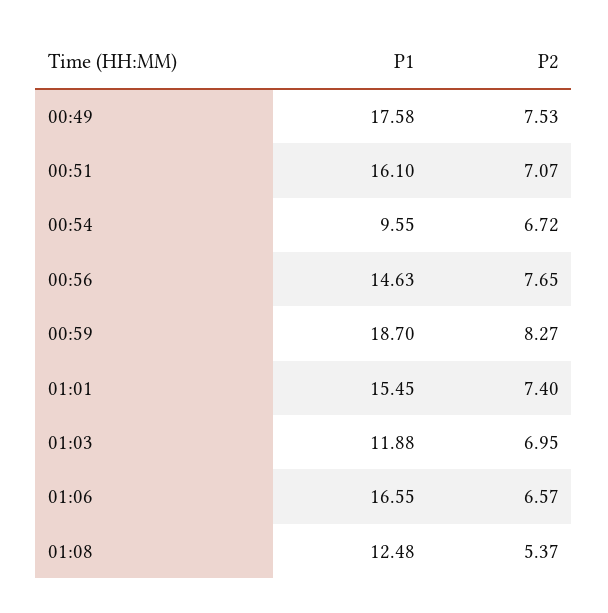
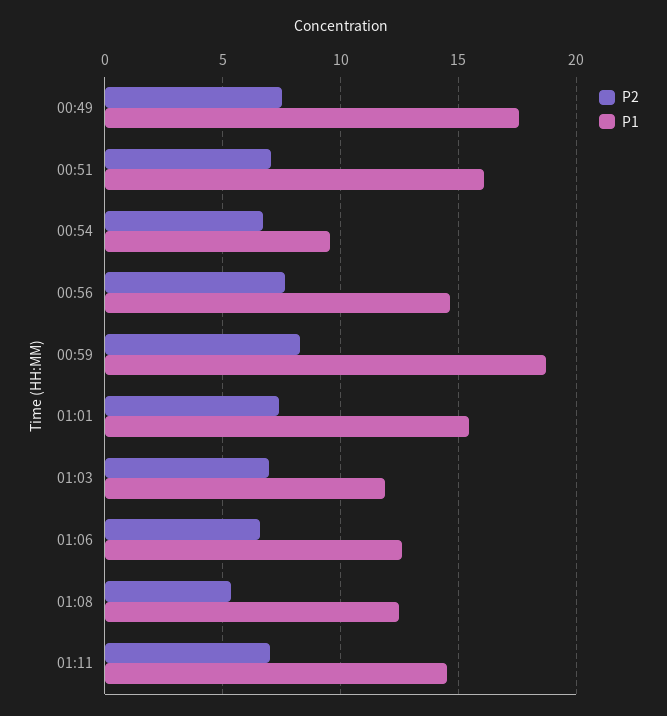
P1, 01:06: 16.55 -> 12.5
P2, 01:11: none -> 7
P1, 01:11: none -> 14.5

